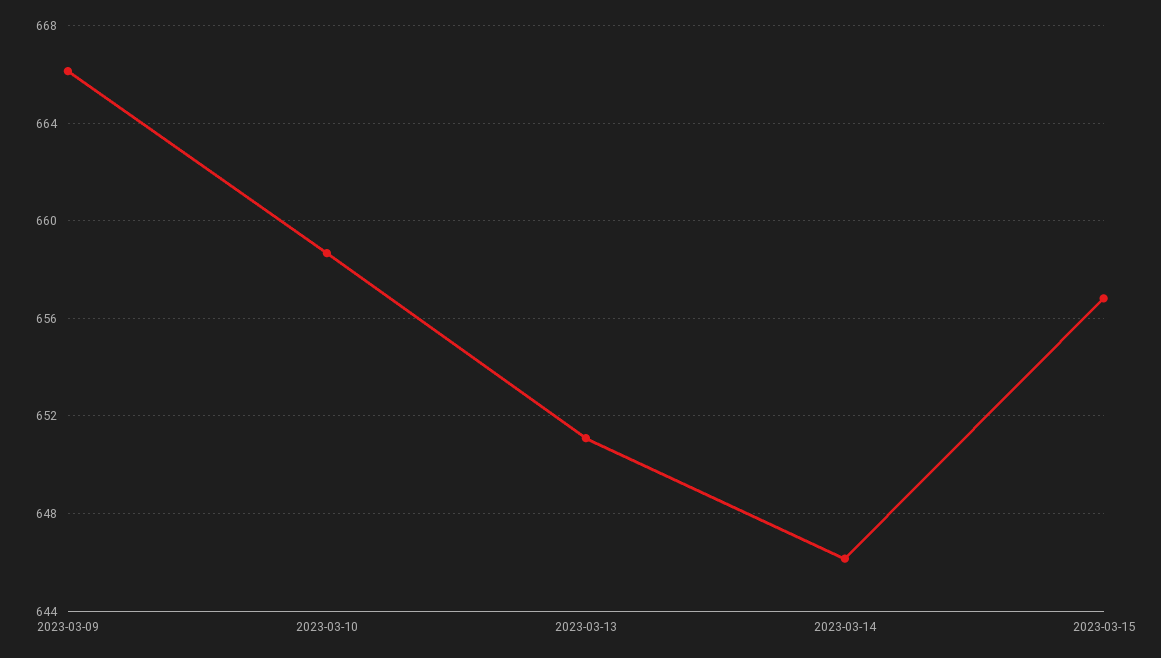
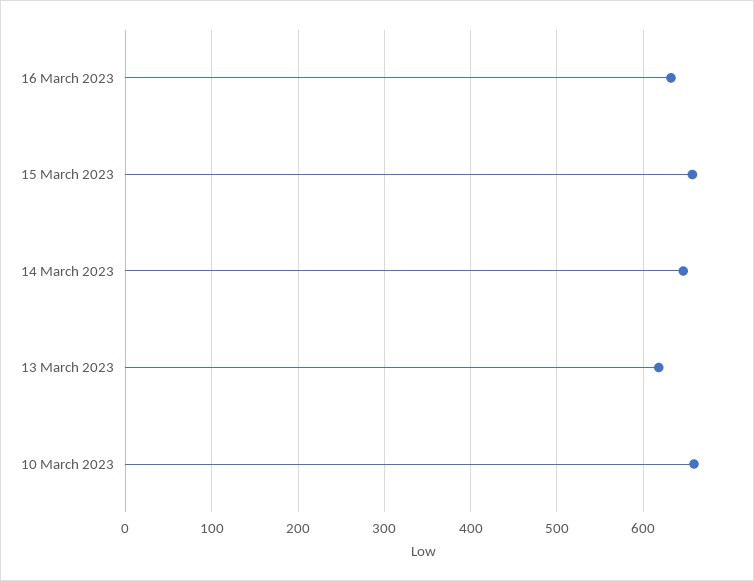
2023-03-09: 666 -> none
2023-03-13: 651 -> 620
16 March 2023: none -> 630

